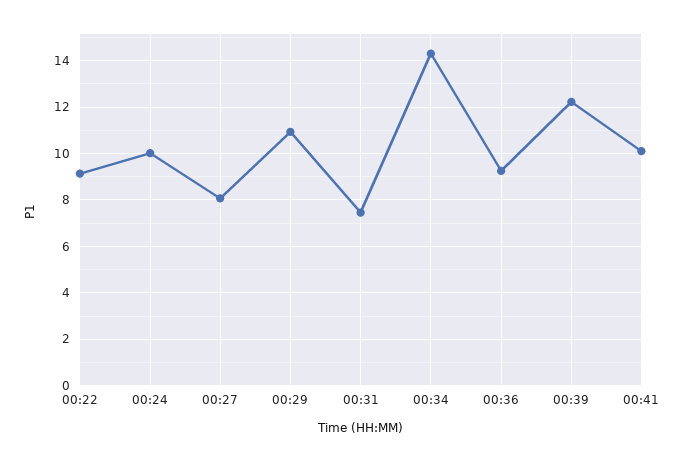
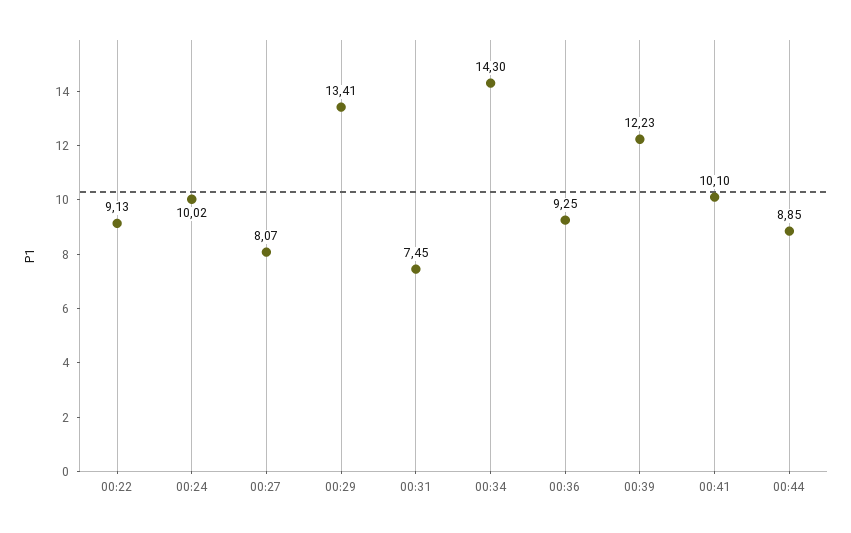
00:29: 11 -> 13.41
00:44: none -> 8.85

